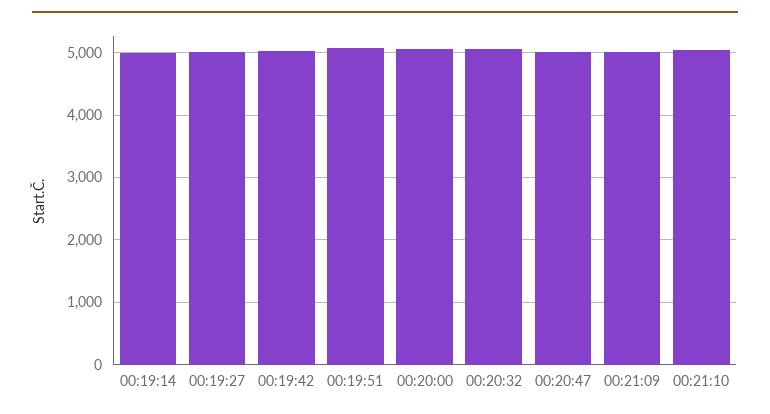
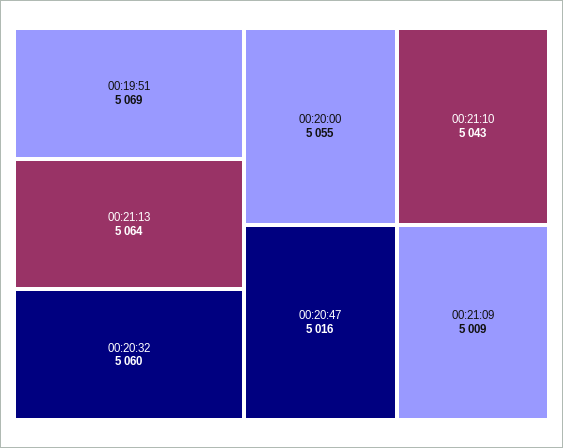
00:19:14: 5000 -> none
00:19:27: 5000 -> none
00:19:42: 5000 -> none
00:21:13: none -> 5064

